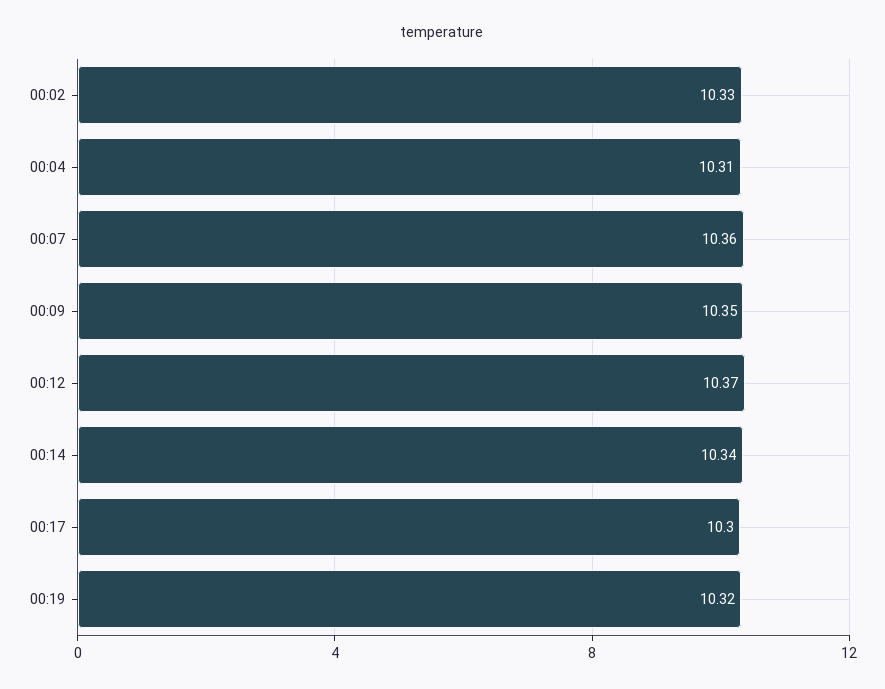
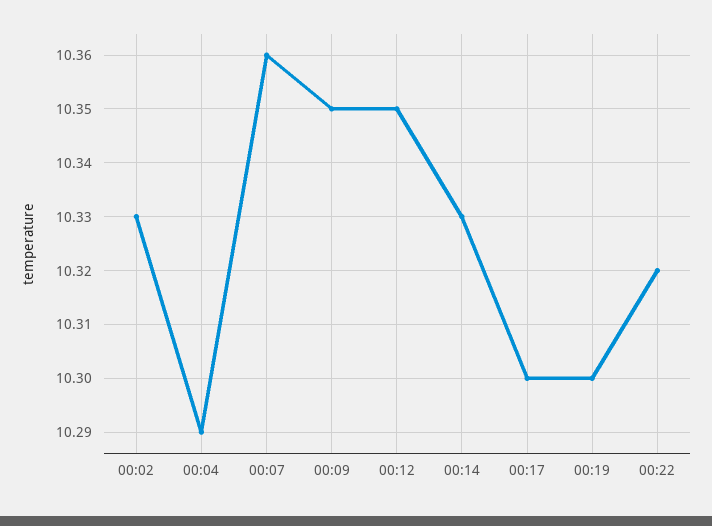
00:04: 10.31 -> 10.29
00:12: 10.37 -> 10.35
00:14: 10.34 -> 10.33
00:19: 10.32 -> 10.3
00:22: none -> 10.32

